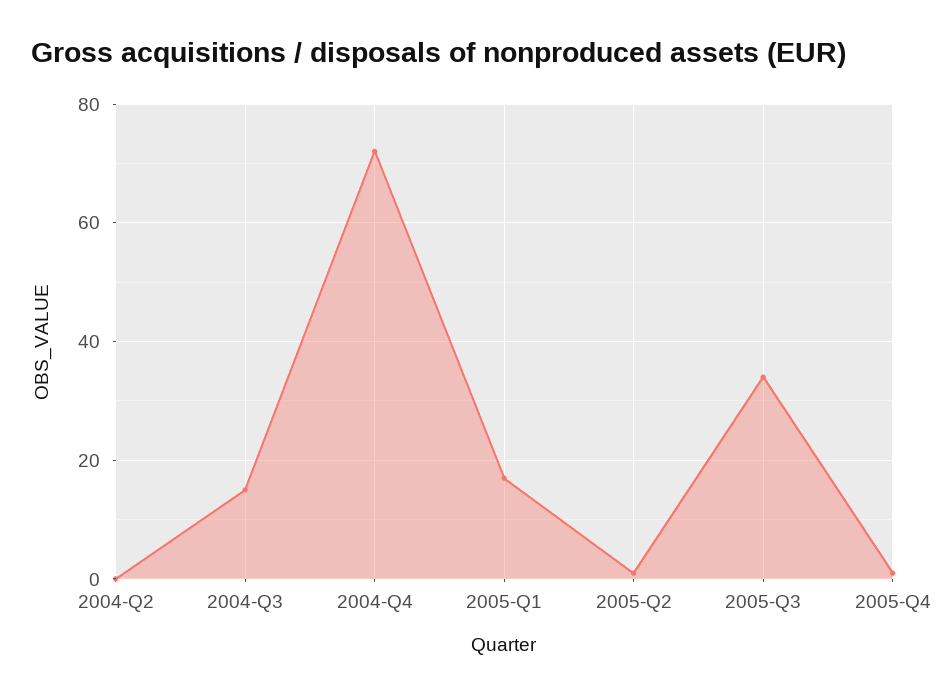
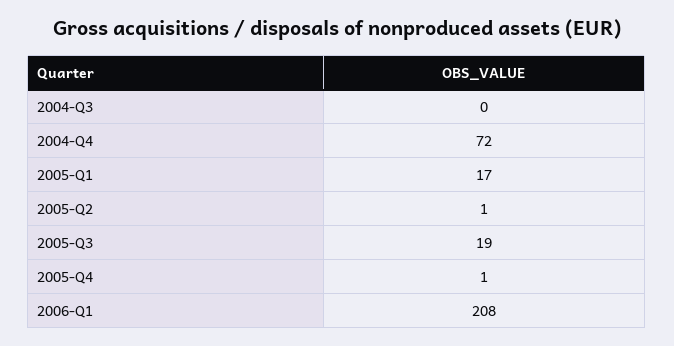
2004-Q2: 0 -> none
2004-Q3: 15 -> 0
2005-Q3: 35 -> 19
2006-Q1: none -> 208

